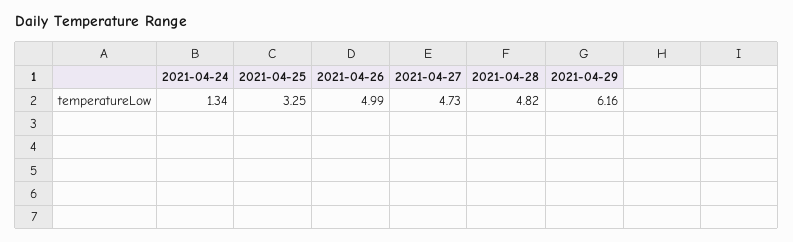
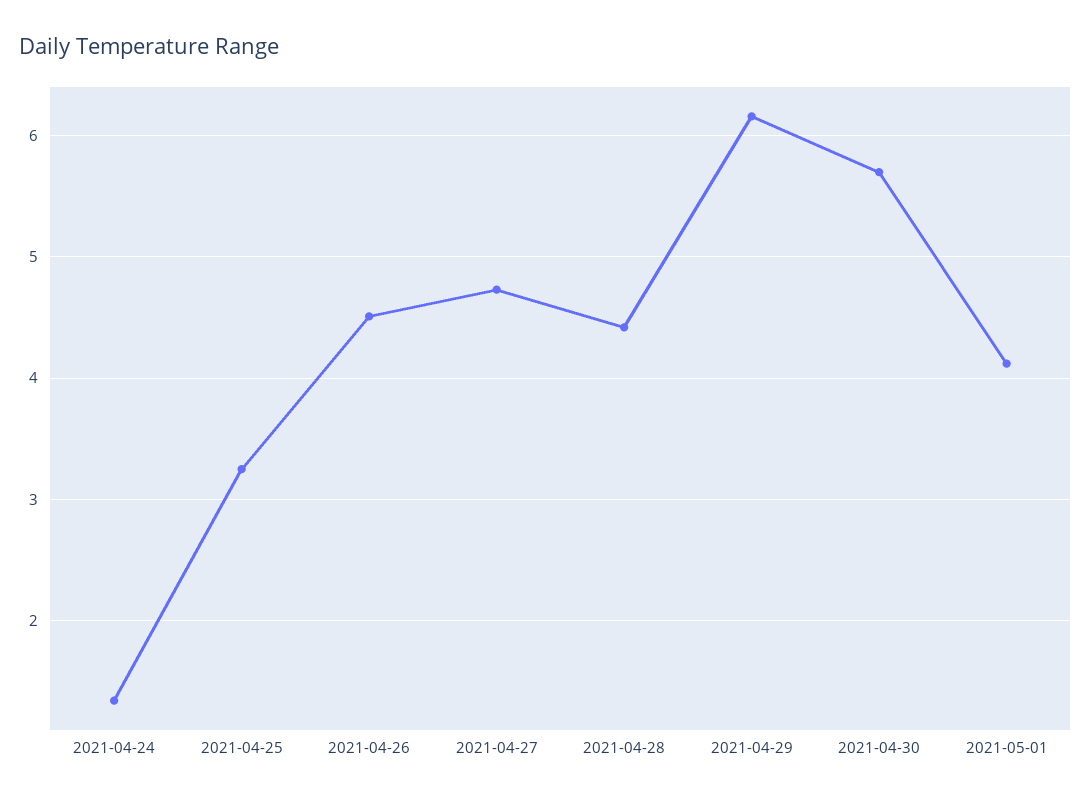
2021-04-26: 4.99 -> 4.5
2021-04-28: 4.82 -> 4.4
2021-04-30: none -> 5.7
2021-05-01: none -> 4.1

